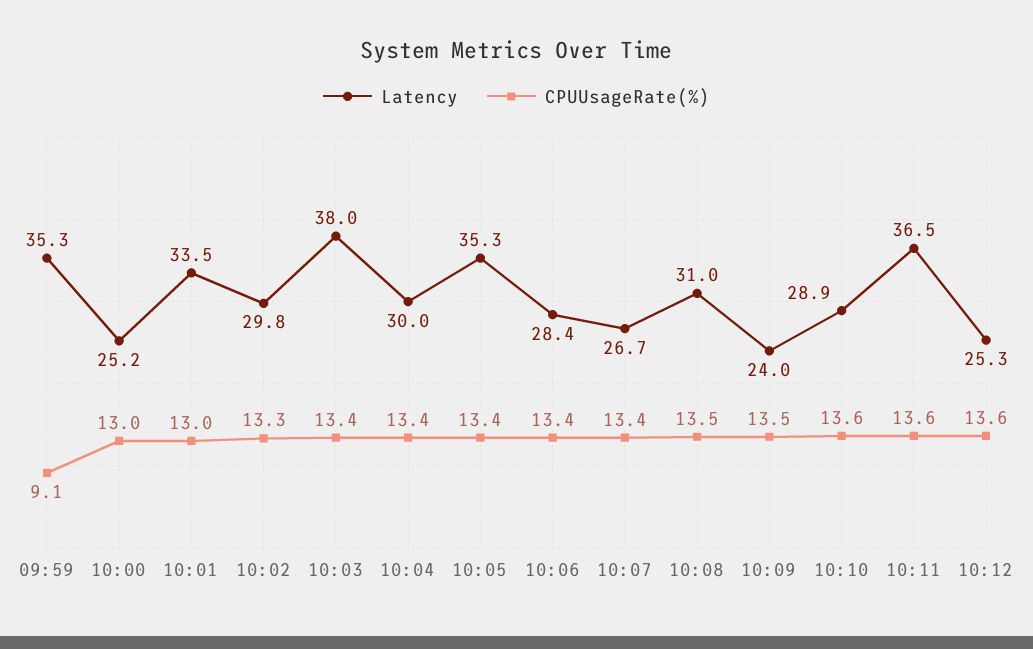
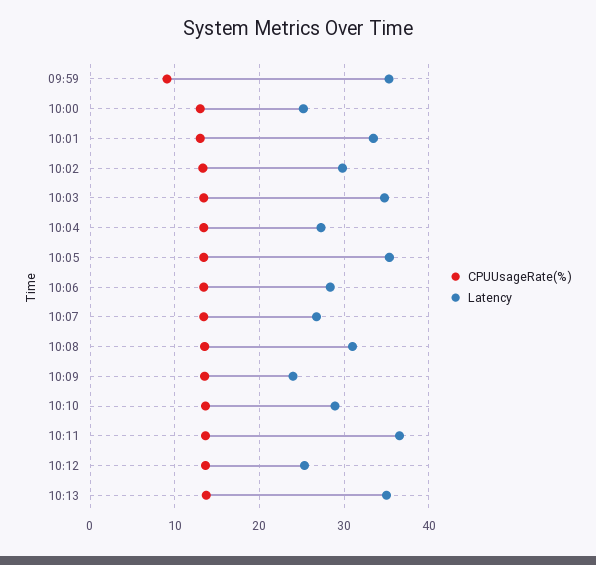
Latency, 10:03: 38 -> 35
Latency, 10:04: 30 -> 27
CPUUsageRate(%), 10:13: none -> 14
Latency, 10:13: none -> 35

